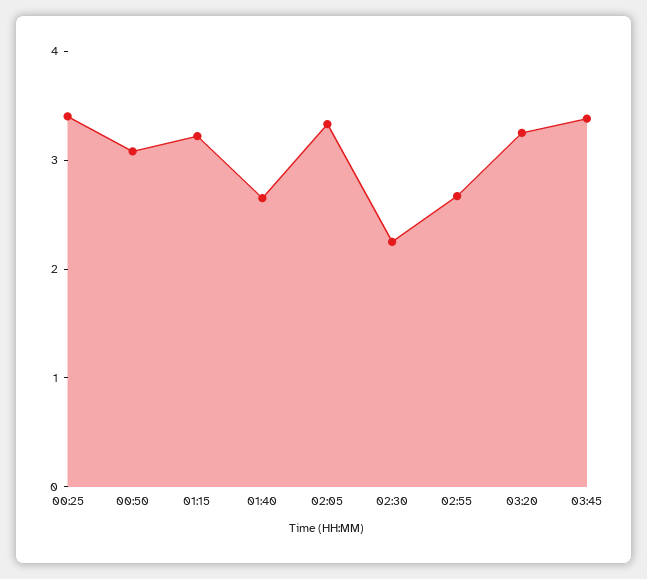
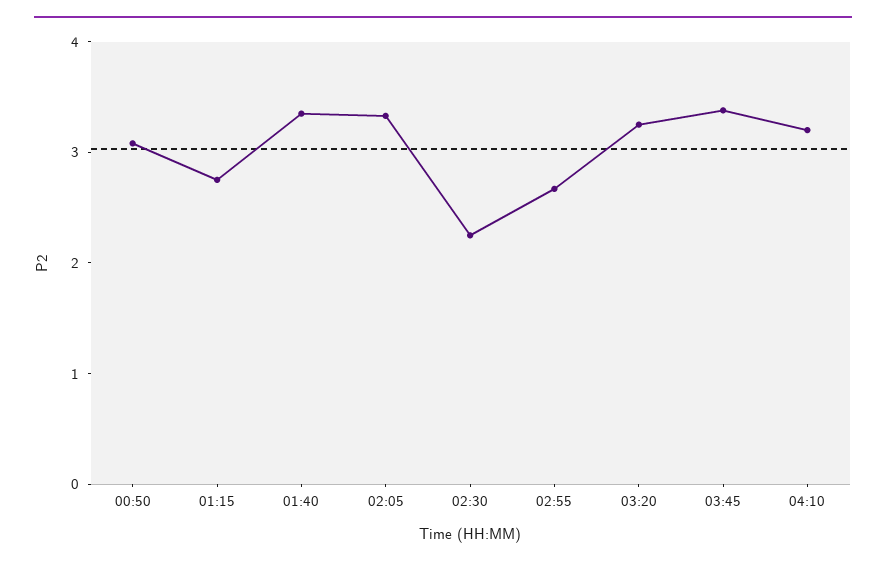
00:25: 3.4 -> none
01:15: 3.2 -> 2.8
01:40: 2.6 -> 3.4
04:10: none -> 3.2

